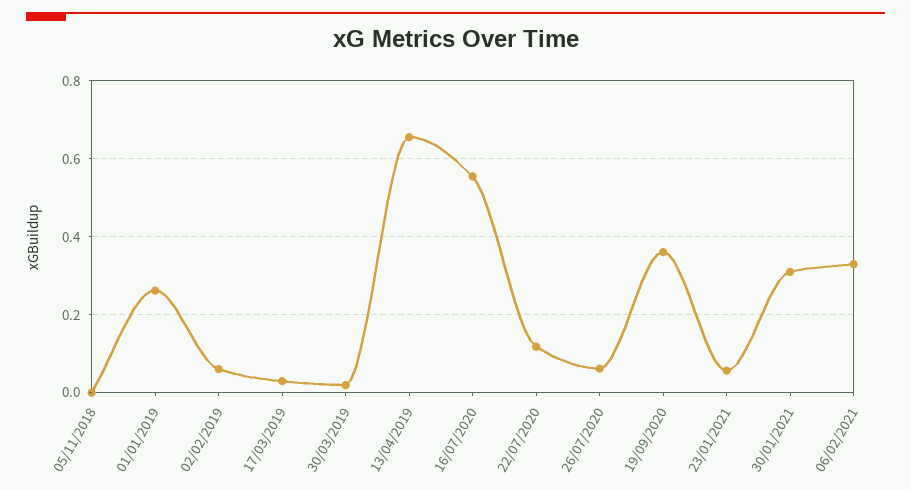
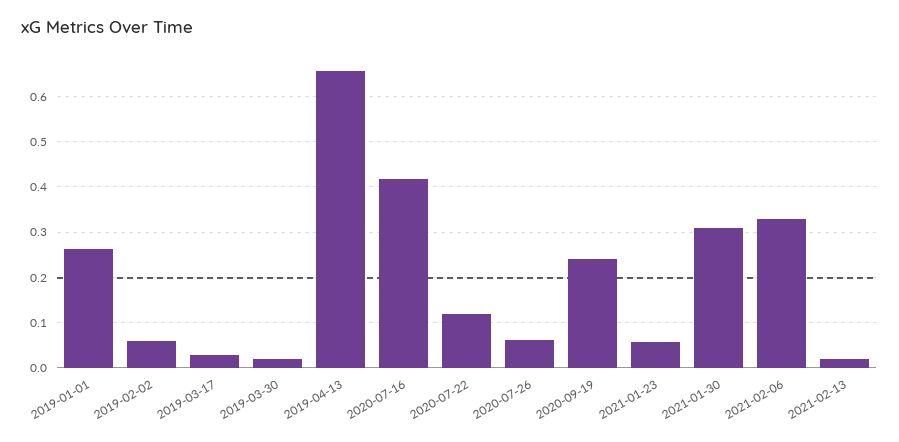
05/11/2018: 0 -> none
16/07/2020: 0.56 -> 0.42
19/09/2020: 0.36 -> 0.24
2021-02-13: none -> 0.02

